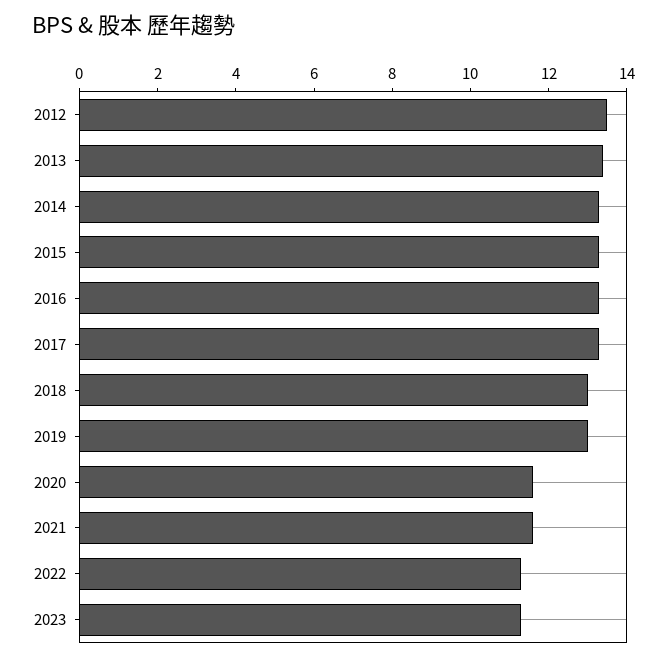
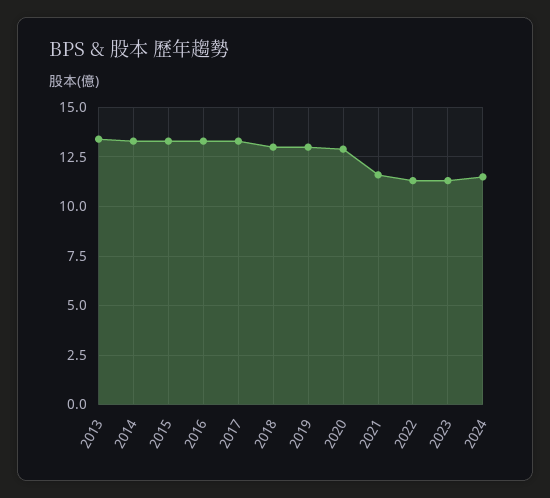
2012: 13.5 -> none
2020: 11.5 -> 13
2024: none -> 11.5

